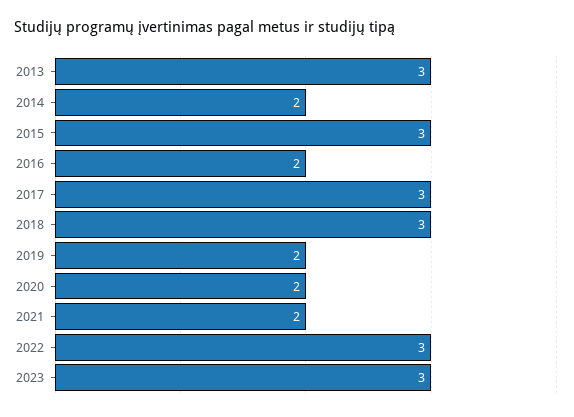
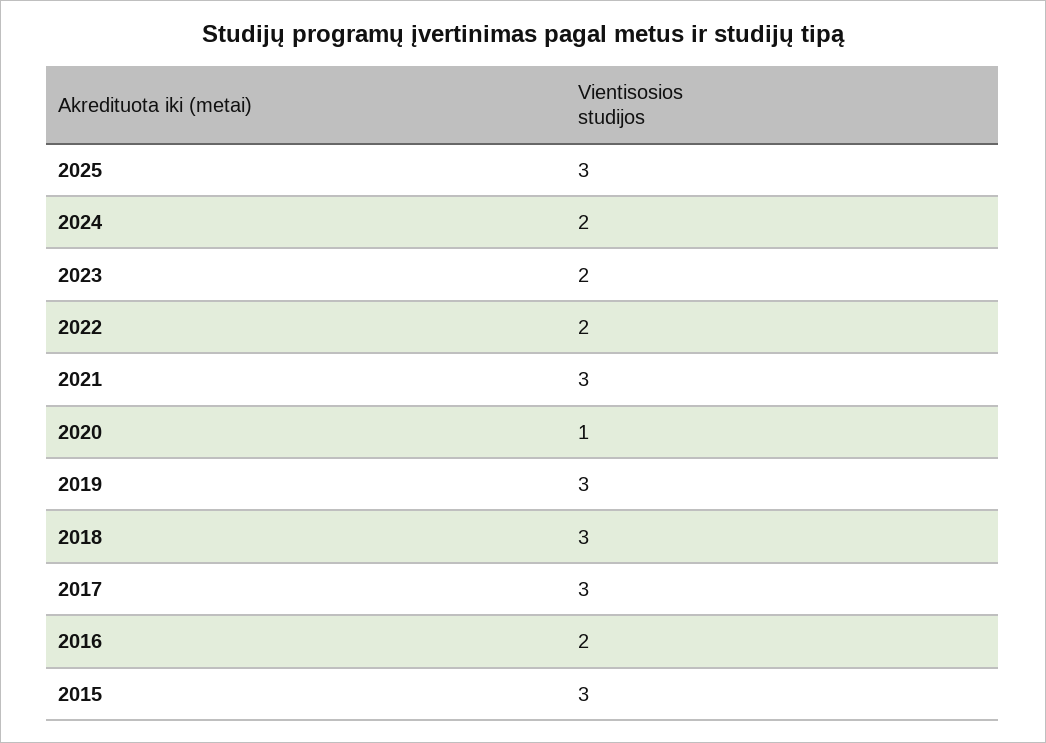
2013: 3 -> none
2014: 2 -> none
2019: 2 -> 3
2020: 2 -> 1
2021: 2 -> 3
2022: 3 -> 2
2023: 3 -> 2
2025: none -> 3
2024: none -> 2

